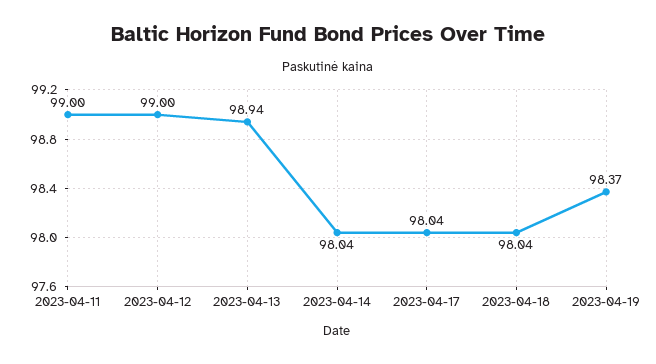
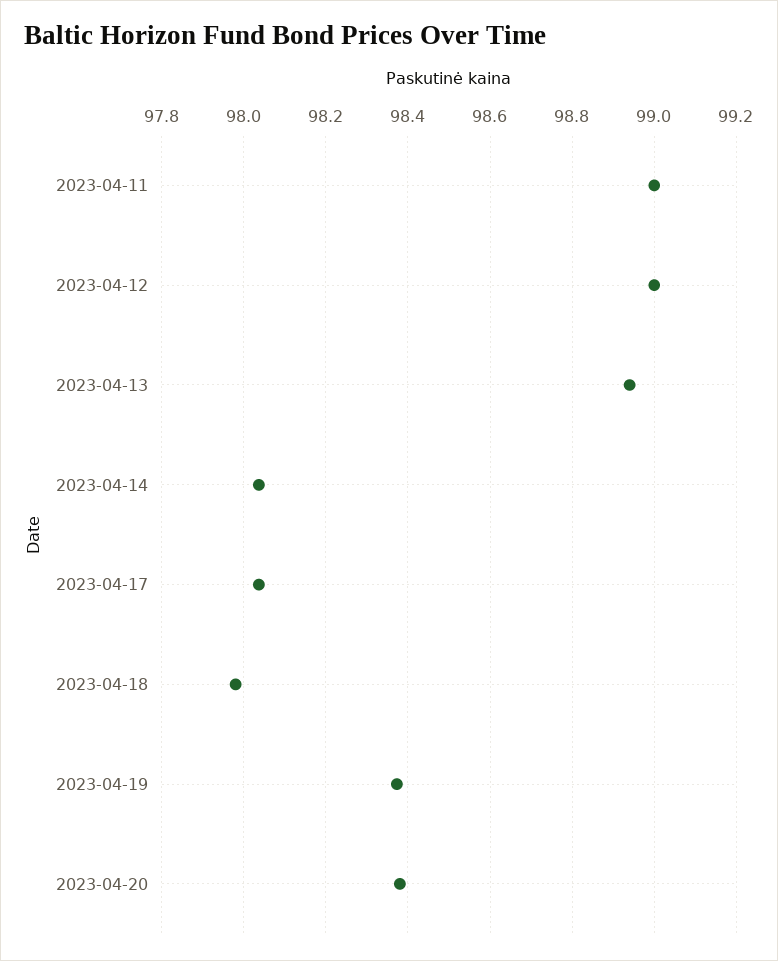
2023-04-18: 98.04 -> 97.98
2023-04-20: none -> 98.38

